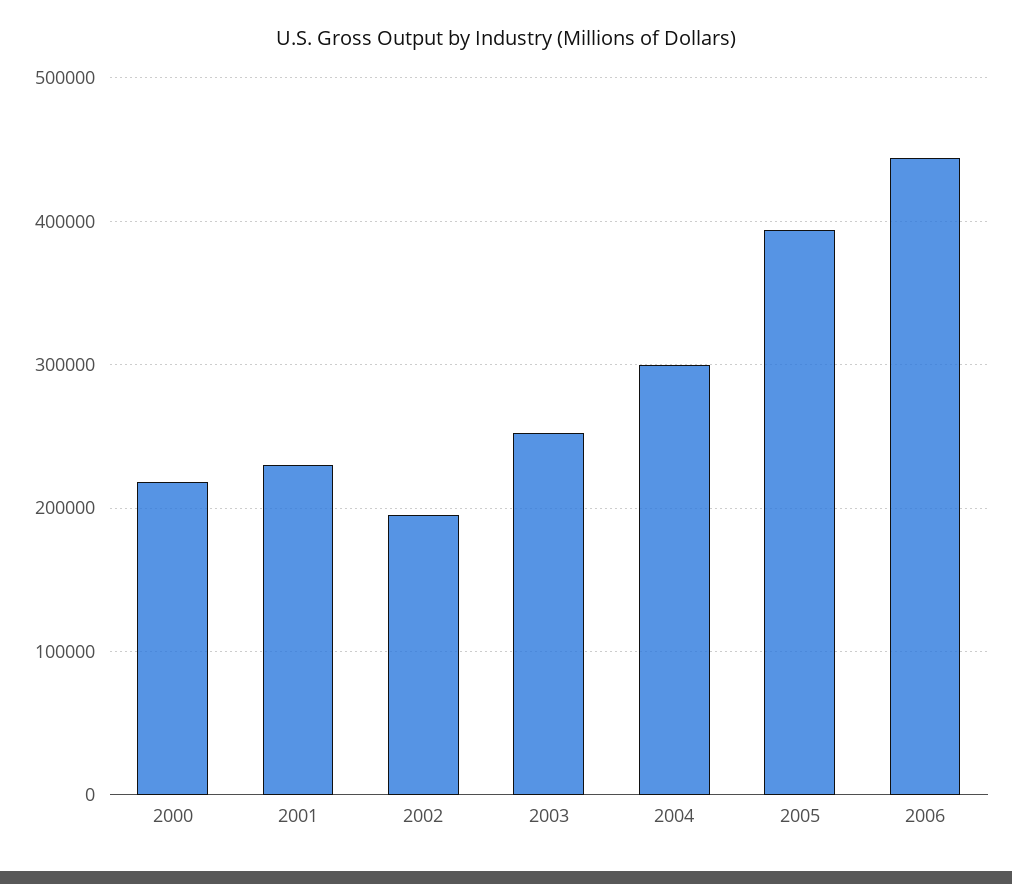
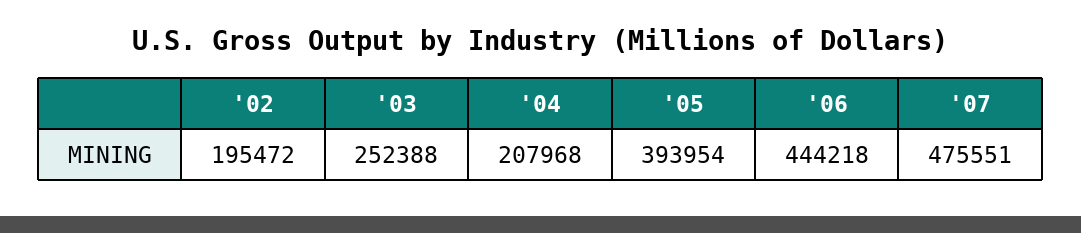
2000: 220000 -> none
2001: 230000 -> none
2004: 300000 -> 207968
'07: none -> 475551

